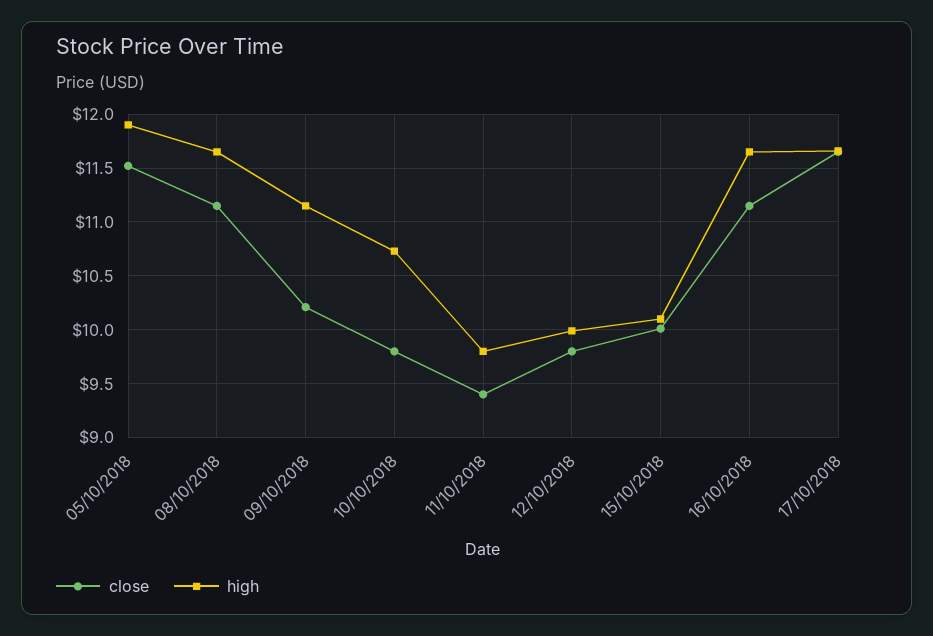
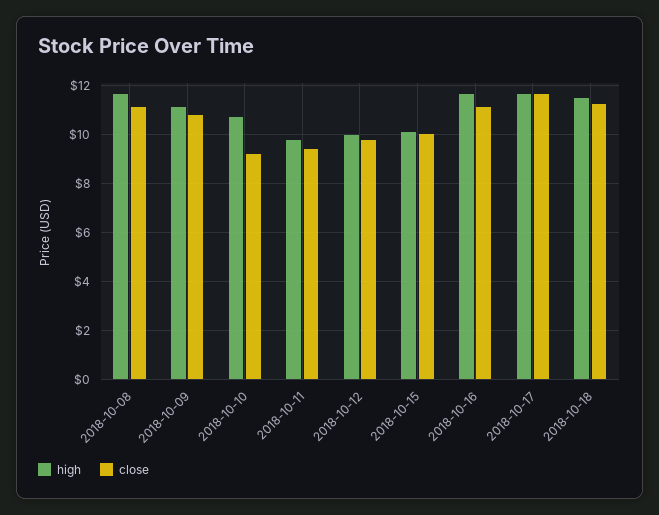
close, 05/10/2018: 11.5 -> none
high, 05/10/2018: 11.9 -> none
close, 09/10/2018: 10.2 -> 10.75
close, 10/10/2018: 9.8 -> 9.25
high, 2018-10-18: none -> 11.5
close, 2018-10-18: none -> 11.25

